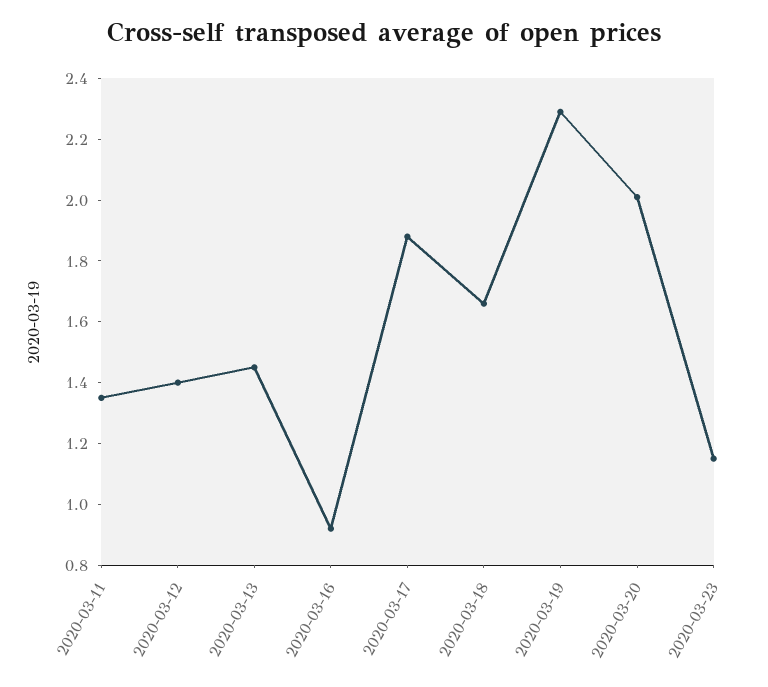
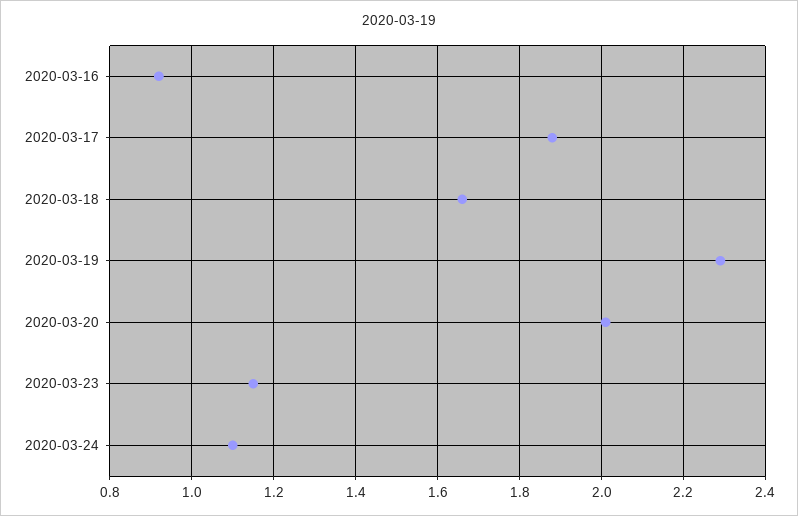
2020-03-11: 1.35 -> none
2020-03-12: 1.4 -> none
2020-03-13: 1.45 -> none
2020-03-24: none -> 1.1

